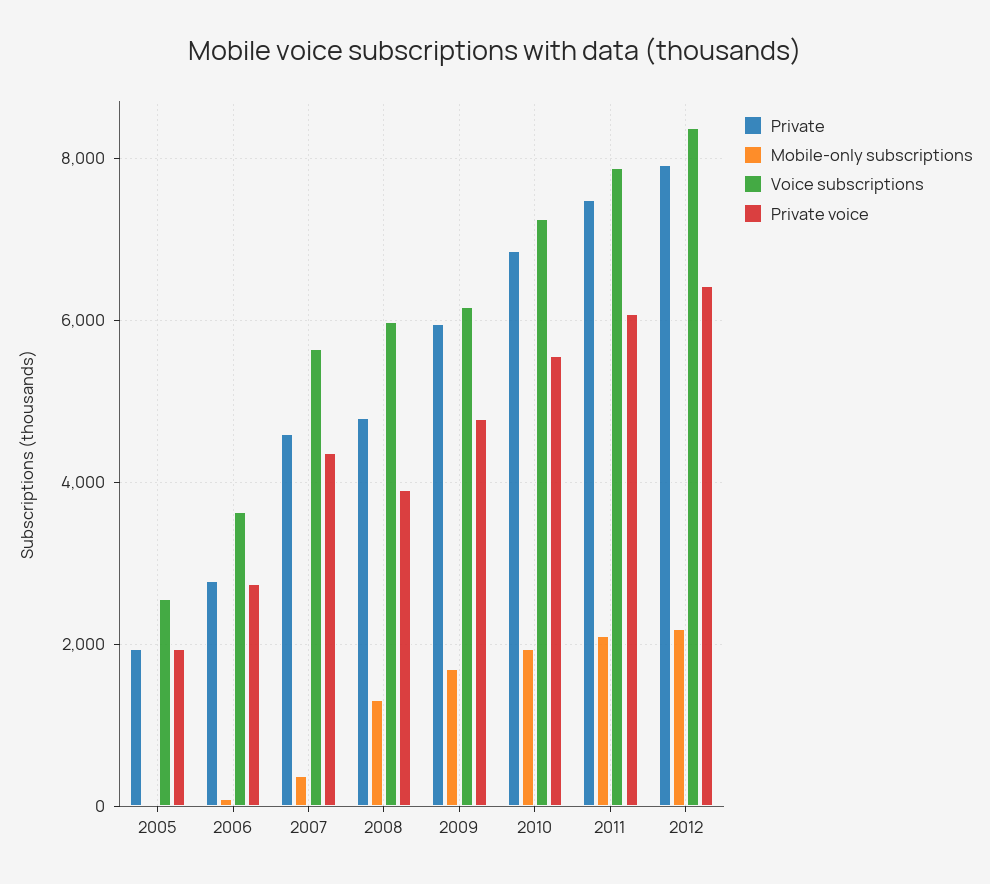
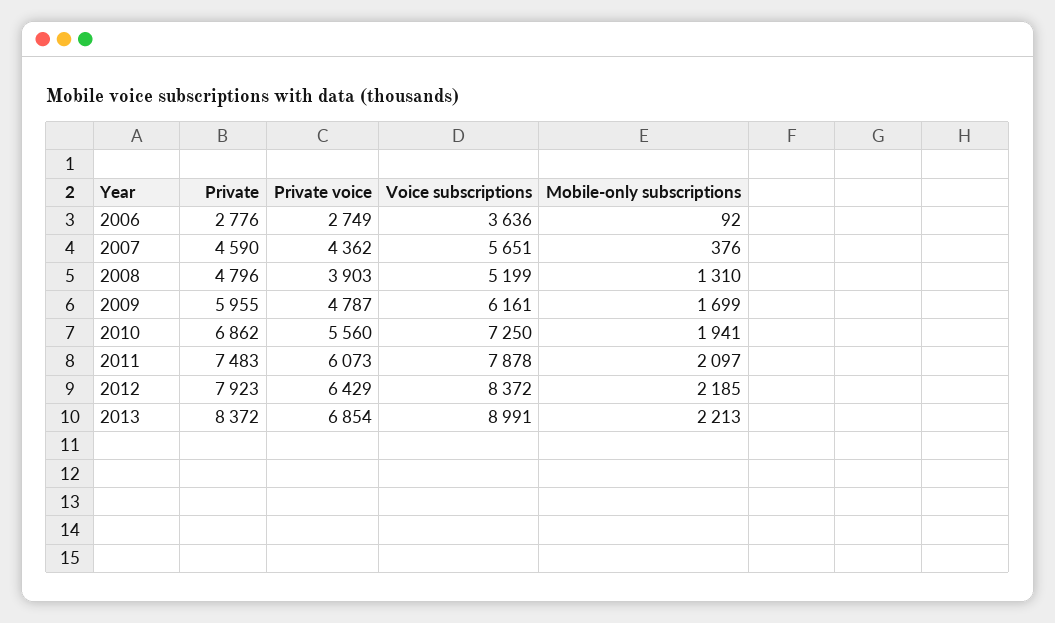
Private, 2005: 2000 -> none
Mobile-only subscriptions, 2005: 0 -> none
Voice subscriptions, 2005: 2600 -> none
Private voice, 2005: 2000 -> none
Voice subscriptions, 2008: 6000 -> 5199
Private, 2013: none -> 8372
Private voice, 2013: none -> 6854
Voice subscriptions, 2013: none -> 8991
Mobile-only subscriptions, 2013: none -> 2213

